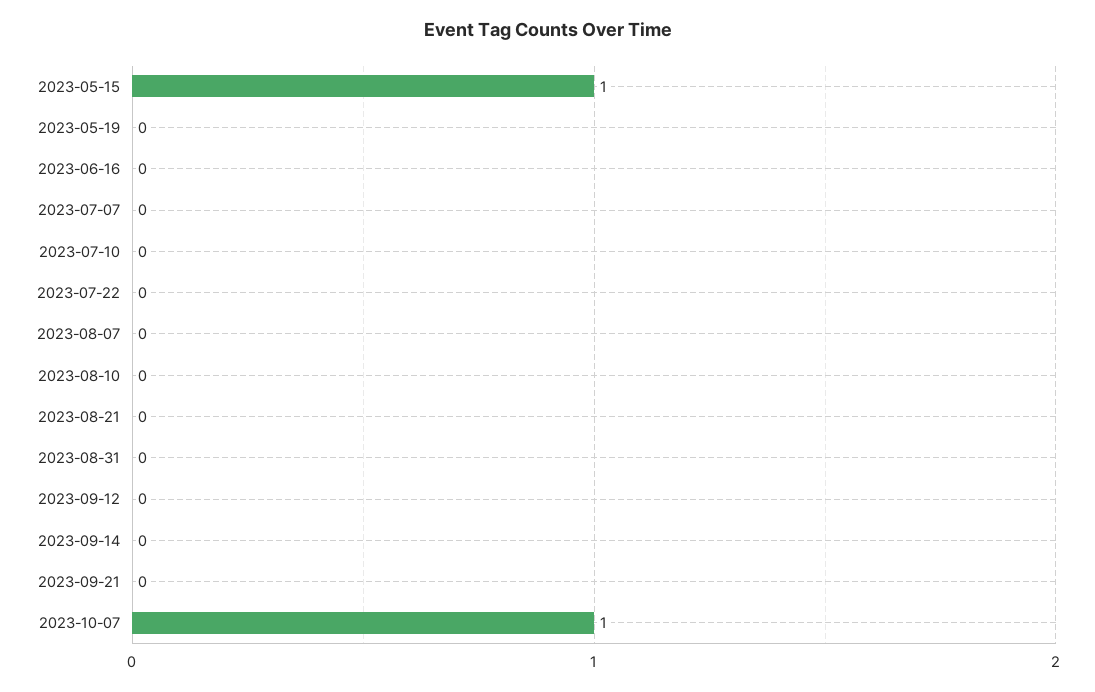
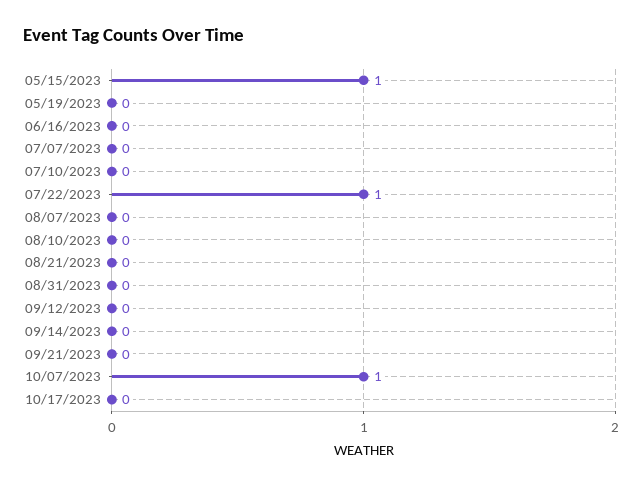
2023-07-22: 0 -> 1
10/17/2023: none -> 0

